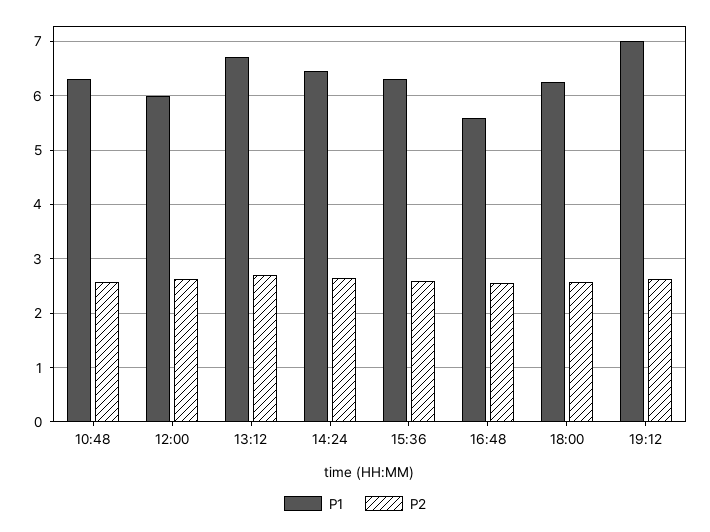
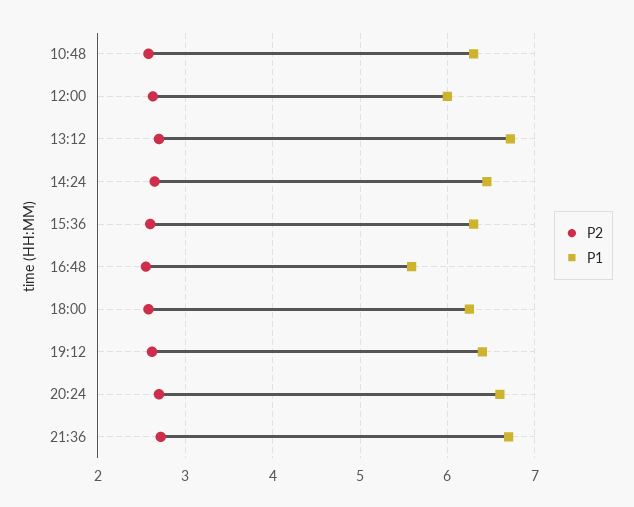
P1, 19:12: 7 -> 6.4
P2, 20:24: none -> 2.7
P1, 20:24: none -> 6.6
P2, 21:36: none -> 2.7
P1, 21:36: none -> 6.7

